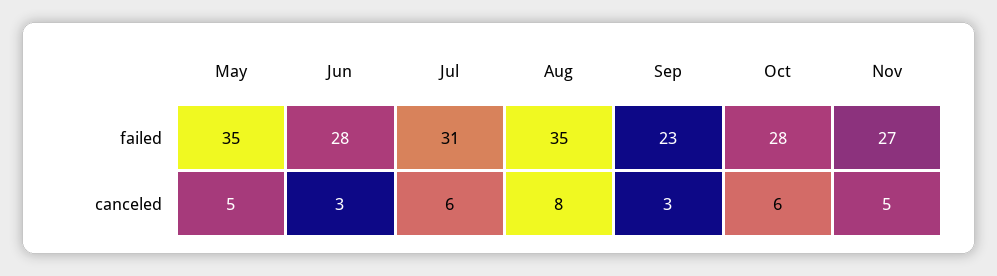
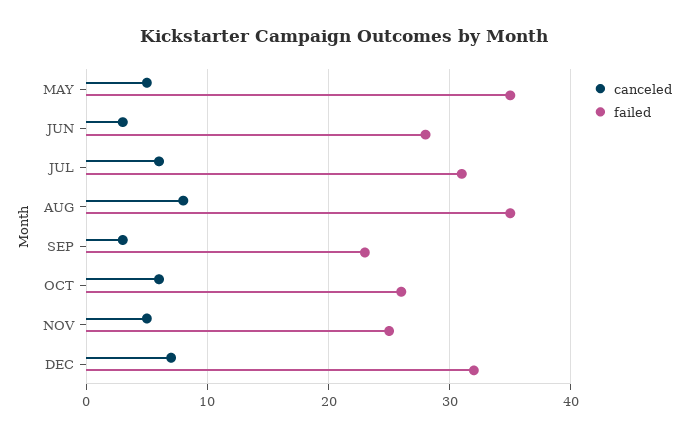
failed, Oct: 28 -> 26
failed, Nov: 27 -> 25
canceled, DEC: none -> 7
failed, DEC: none -> 32

